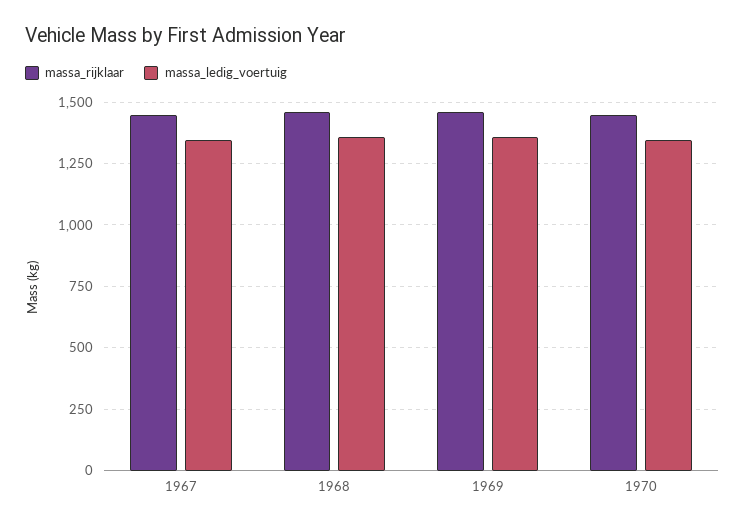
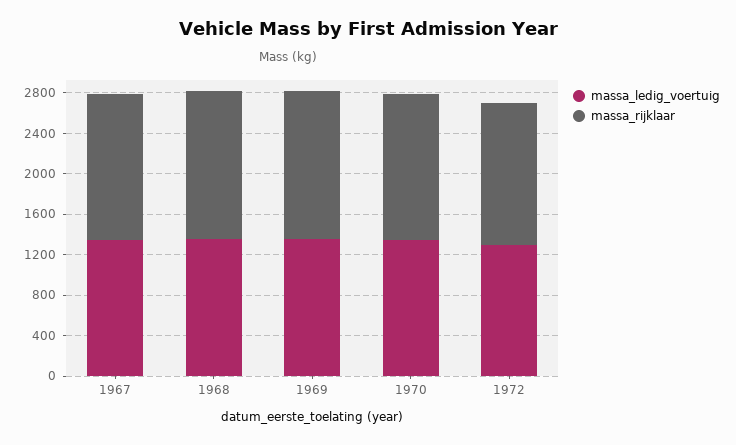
massa_ledig_voertuig, 1972: none -> 1300
massa_rijklaar, 1972: none -> 1400

